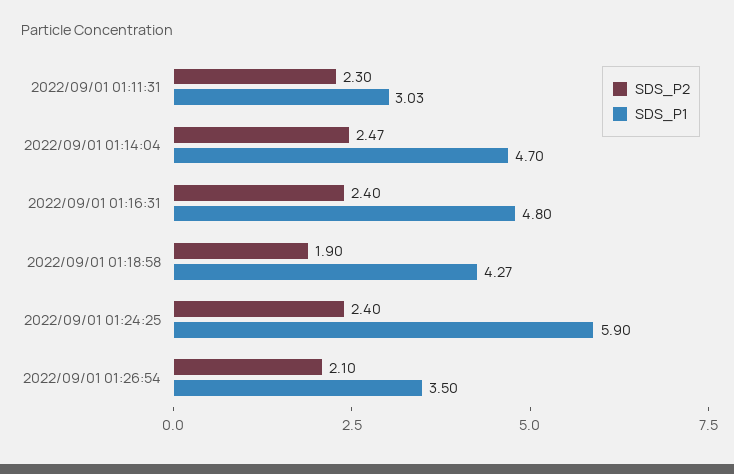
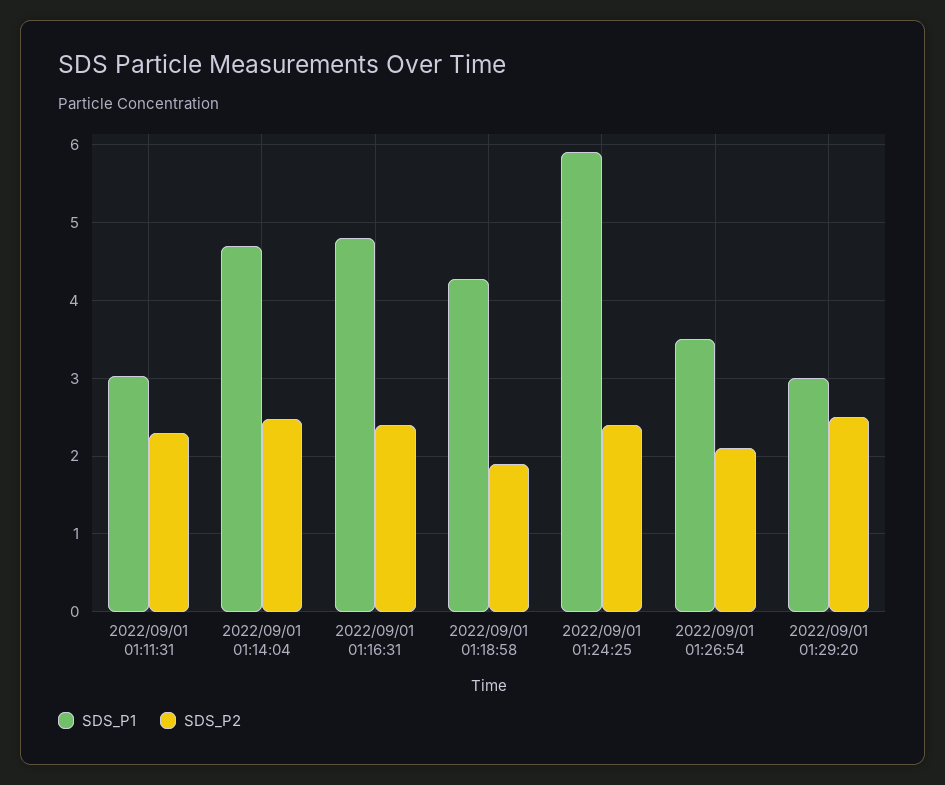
SDS_P1, 2022/09/01 01:29:20: none -> 3
SDS_P2, 2022/09/01 01:29:20: none -> 2.5

